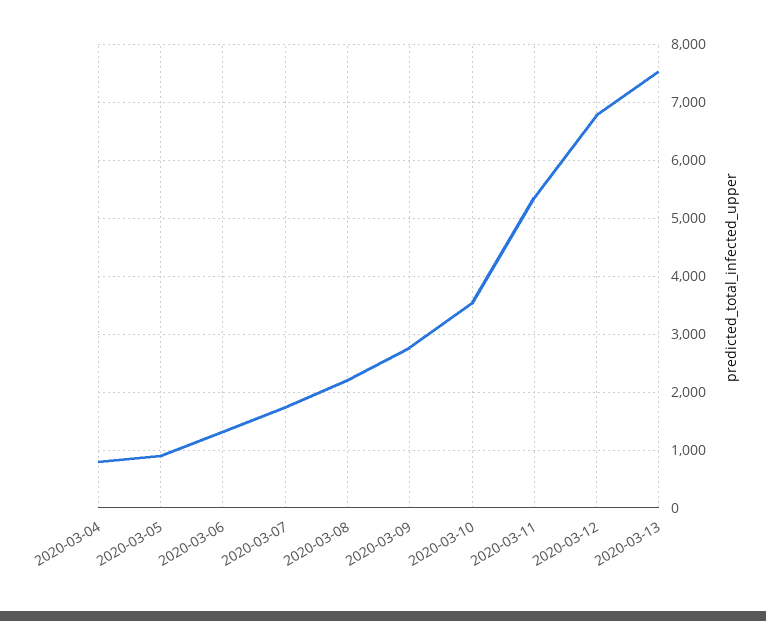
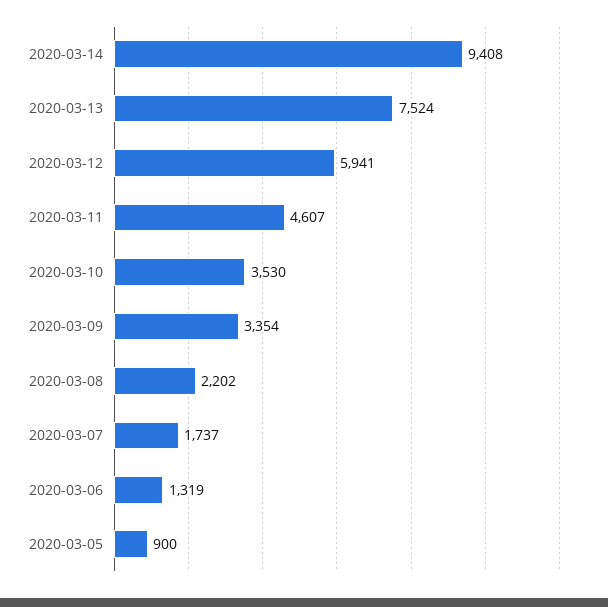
2020-03-04: 800 -> none
2020-03-09: 2800 -> 3354
2020-03-11: 5400 -> 4607
2020-03-12: 6800 -> 5941
2020-03-14: none -> 9408

